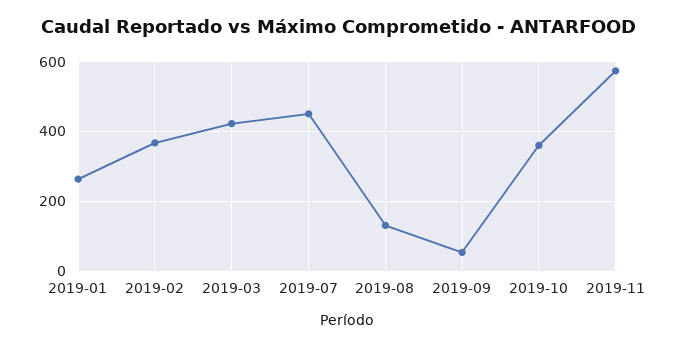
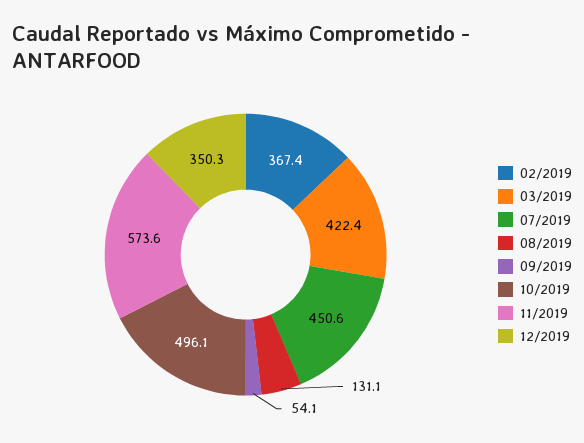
2019-01: 260 -> none
2019-10: 360 -> 496.1
12/2019: none -> 350.3

